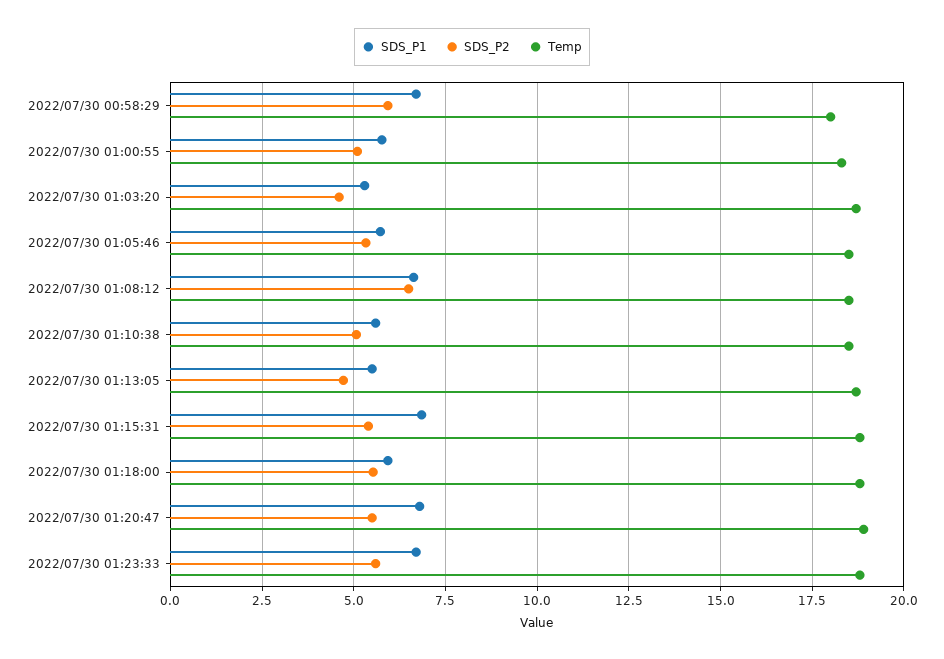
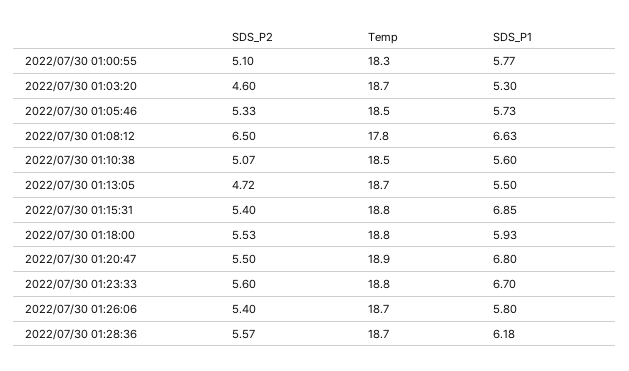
SDS_P1, 2022/07/30 00:58:29: 6.75 -> none
SDS_P2, 2022/07/30 00:58:29: 6 -> none
Temp, 2022/07/30 00:58:29: 18 -> none
Temp, 2022/07/30 01:08:12: 18.5 -> 17.8
SDS_P2, 2022/07/30 01:26:06: none -> 5.4
Temp, 2022/07/30 01:26:06: none -> 18.7
SDS_P1, 2022/07/30 01:26:06: none -> 5.8
SDS_P2, 2022/07/30 01:28:36: none -> 5.57
Temp, 2022/07/30 01:28:36: none -> 18.7
SDS_P1, 2022/07/30 01:28:36: none -> 6.18

